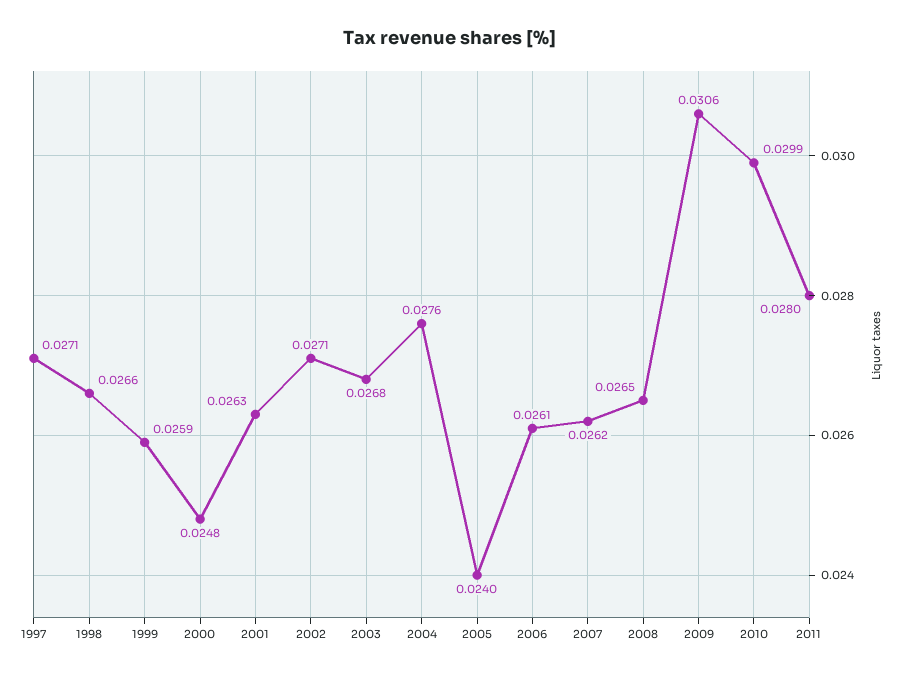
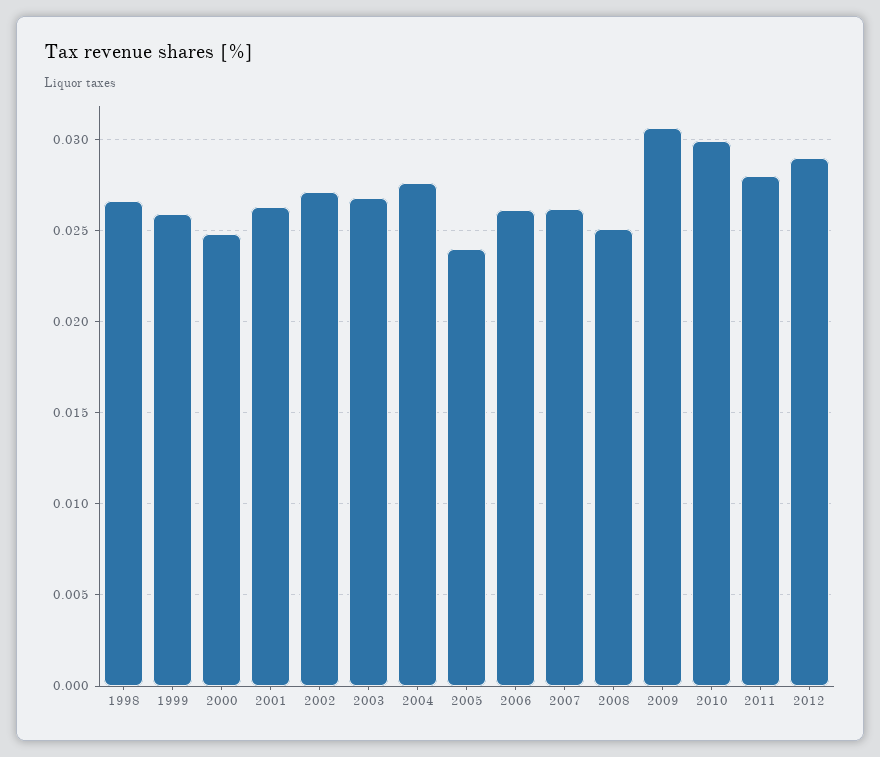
1997: 0.0271 -> none
2008: 0.0265 -> 0.025
2012: none -> 0.029

